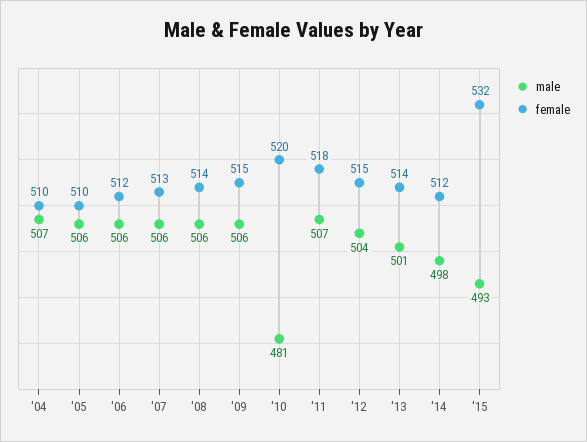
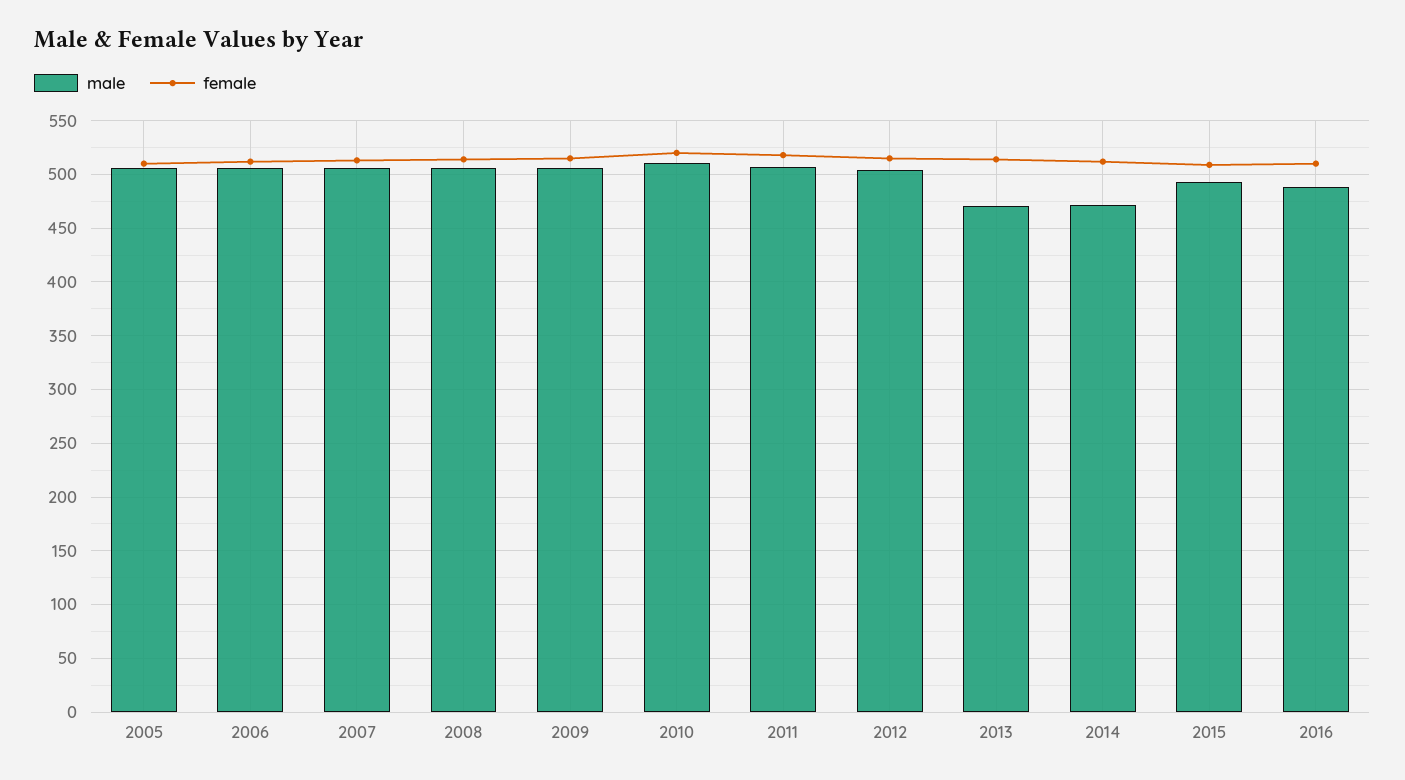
male, '04: 507 -> none
female, '04: 510 -> none
male, '10: 481 -> 510
male, '13: 501 -> 470
male, '14: 498 -> 470
female, '15: 532 -> 510
male, 2016: none -> 490
female, 2016: none -> 510

